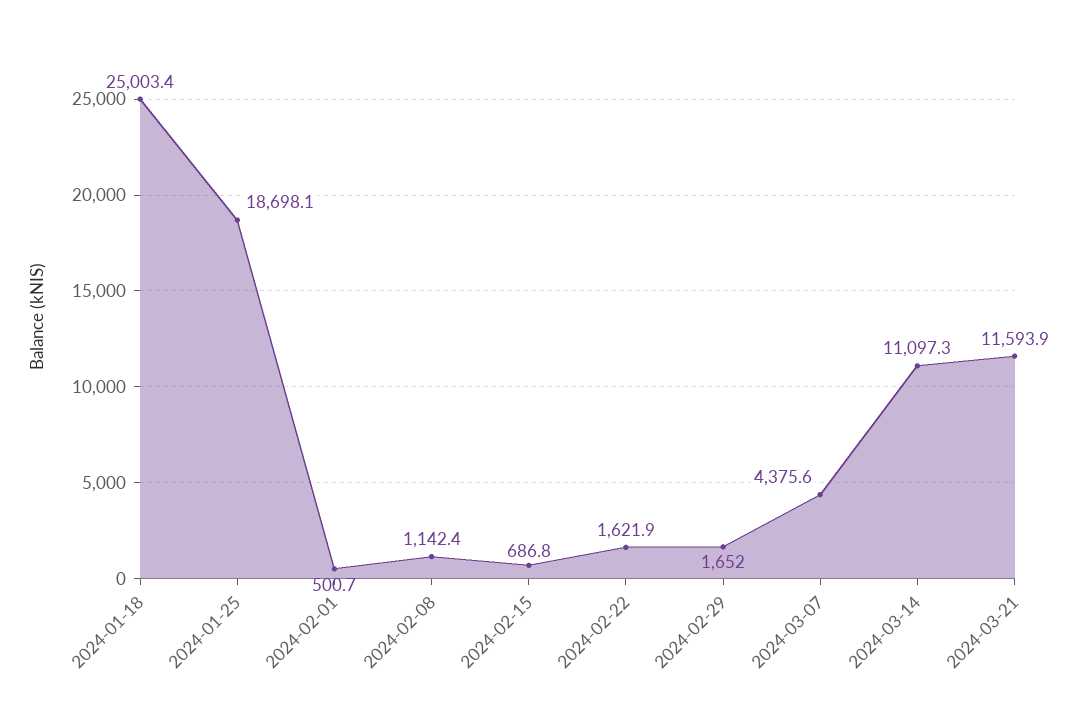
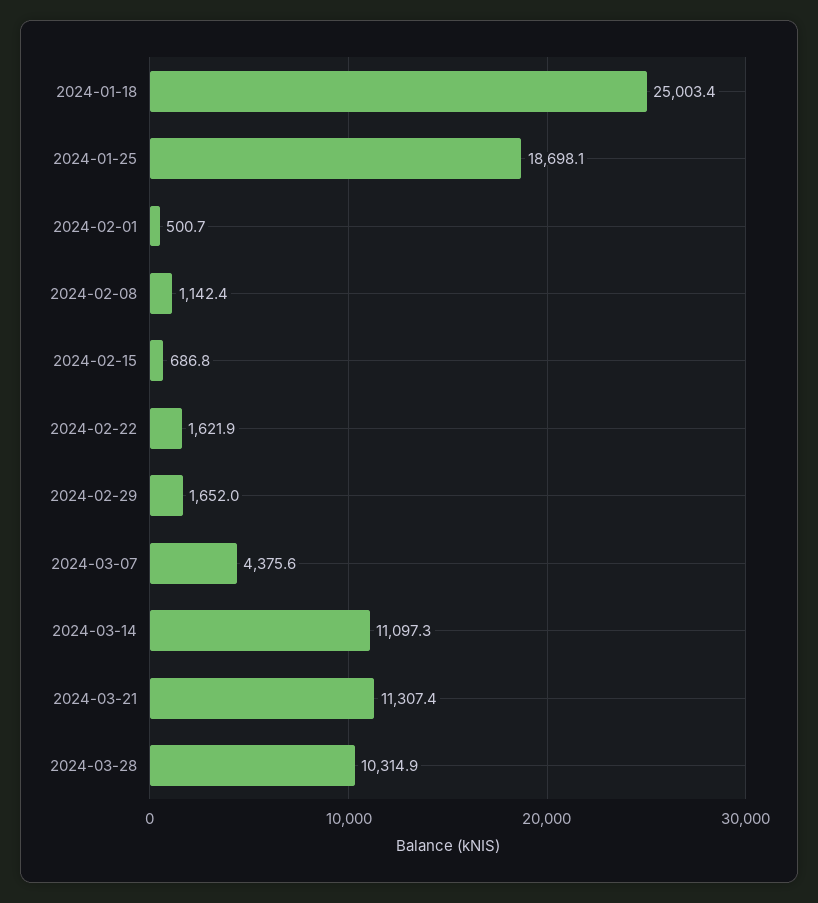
2024-03-21: 11593.9 -> 11307.4
2024-03-28: none -> 10314.9

